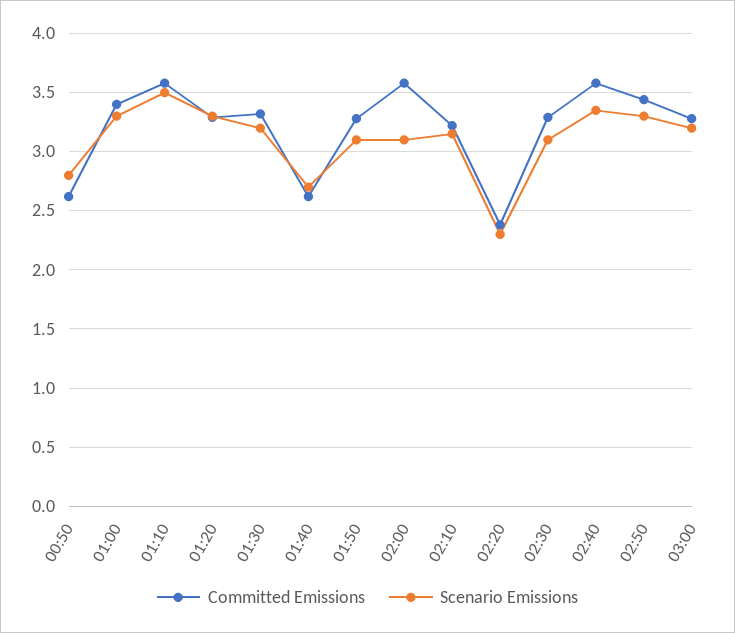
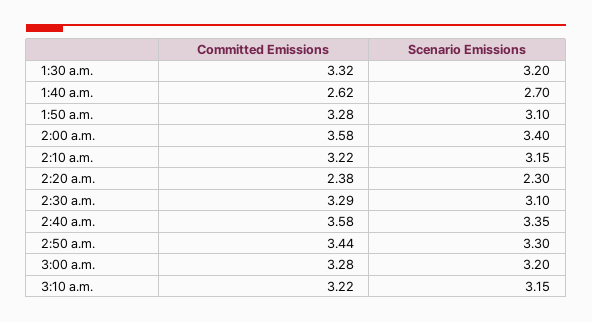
Committed Emissions, 00:50: 2.6 -> none
Scenario Emissions, 00:50: 2.8 -> none
Committed Emissions, 01:00: 3.4 -> none
Scenario Emissions, 01:00: 3.3 -> none
Committed Emissions, 01:10: 3.6 -> none
Scenario Emissions, 01:10: 3.5 -> none
Committed Emissions, 01:20: 3.3 -> none
Scenario Emissions, 01:20: 3.3 -> none
Scenario Emissions, 02:00: 3.1 -> 3.4
Committed Emissions, 3:10 a.m.: none -> 3.22
Scenario Emissions, 3:10 a.m.: none -> 3.15

